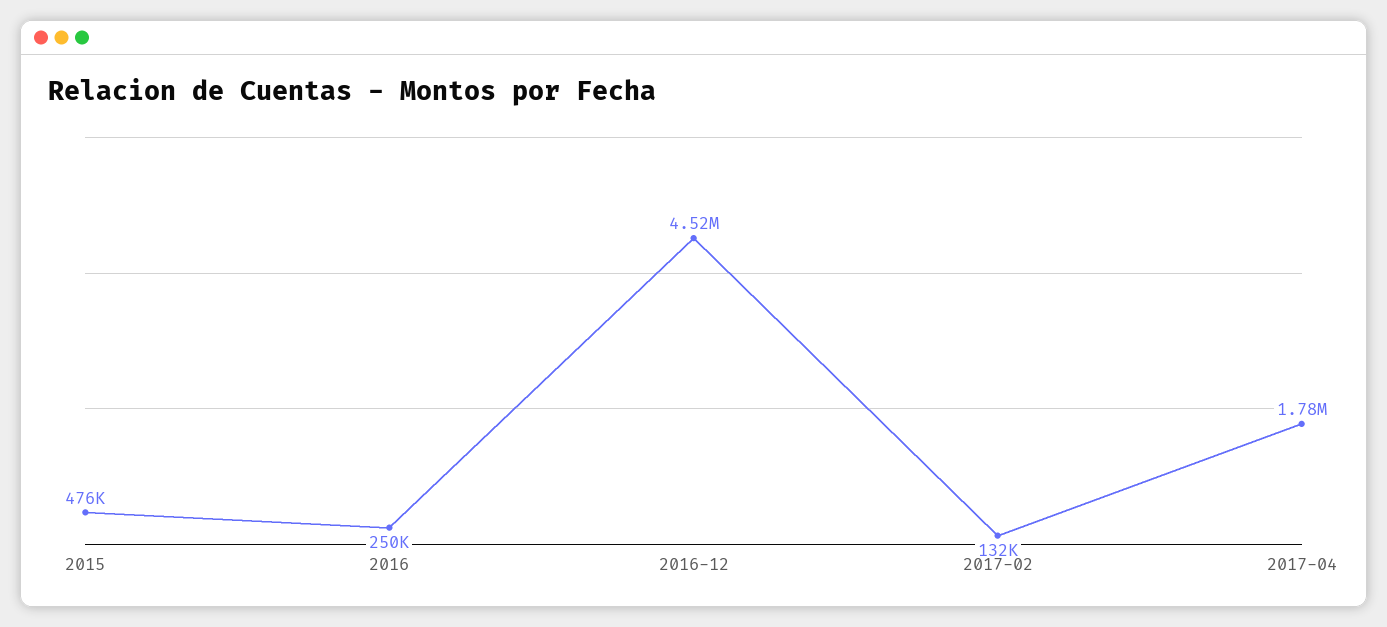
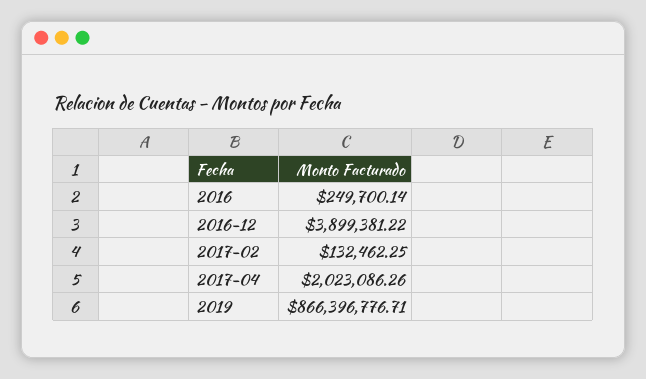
2015: 476000 -> none
2016-12: 4520000 -> 3899381.22
2017-04: 1780000 -> 2023086.26
2019: none -> 866396776.71

